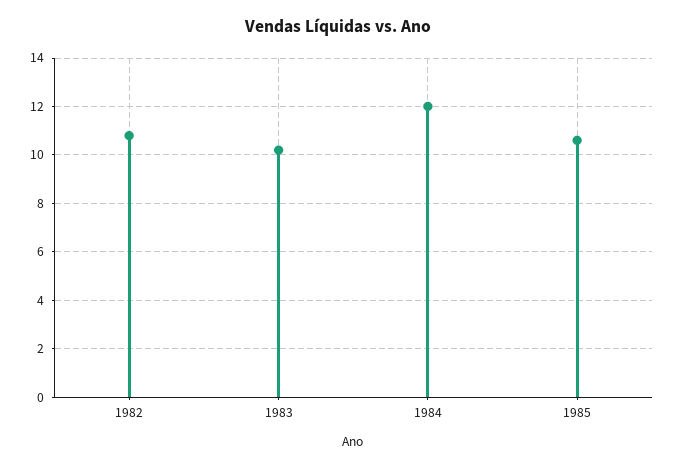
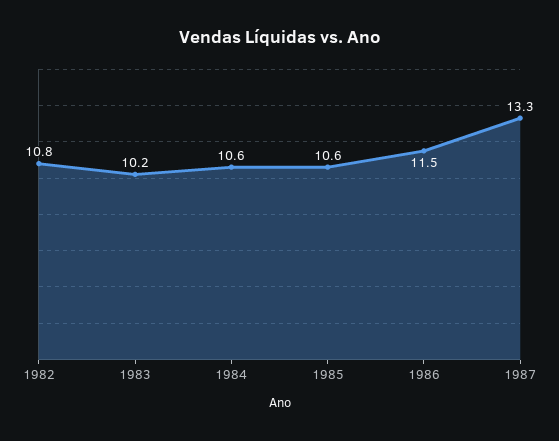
1984: 12 -> 10.6
1986: none -> 11.5
1987: none -> 13.3

